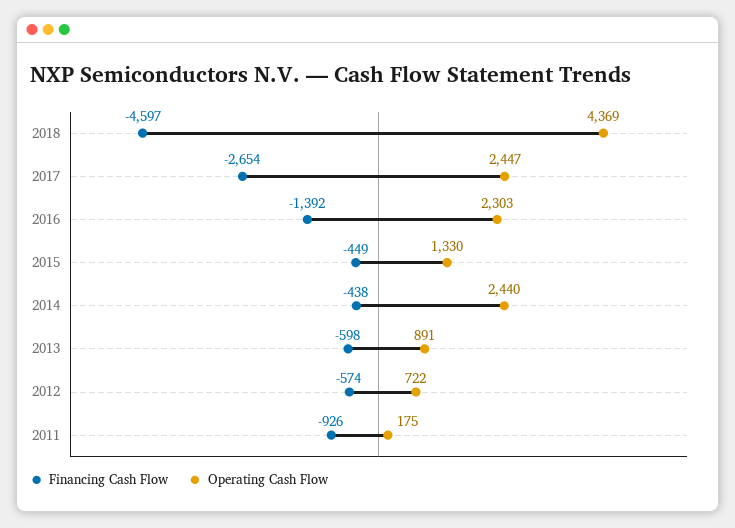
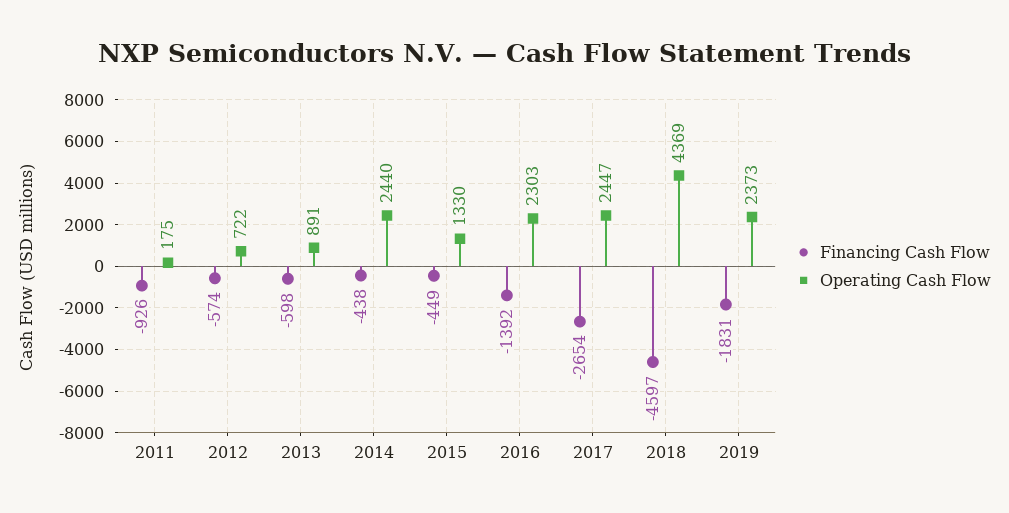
Financing Cash Flow, 2019: none -> -1831
Operating Cash Flow, 2019: none -> 2373

